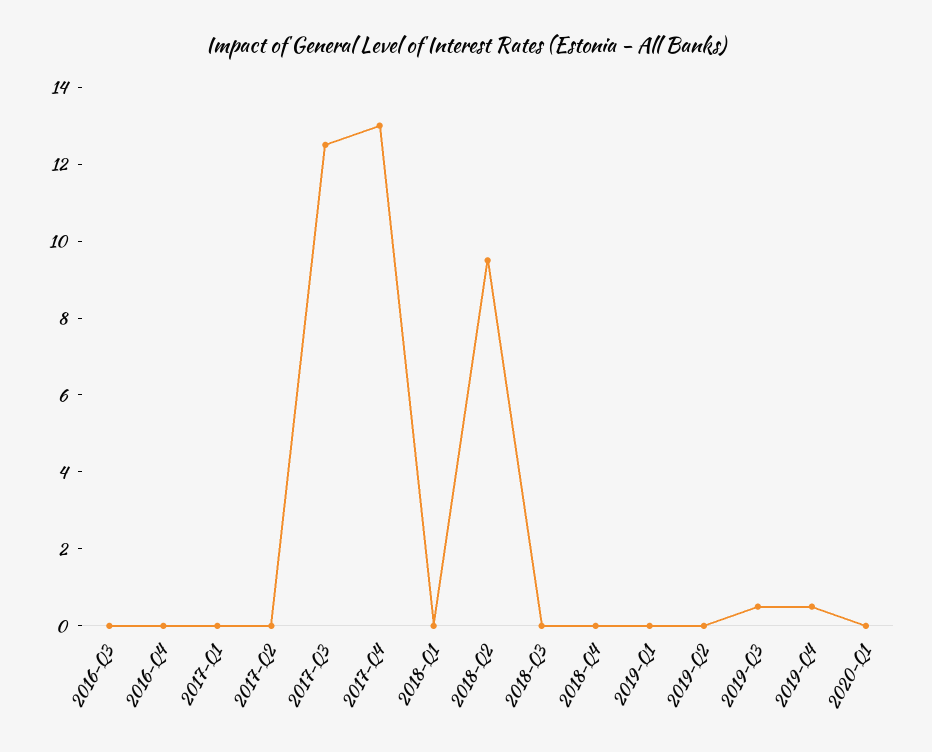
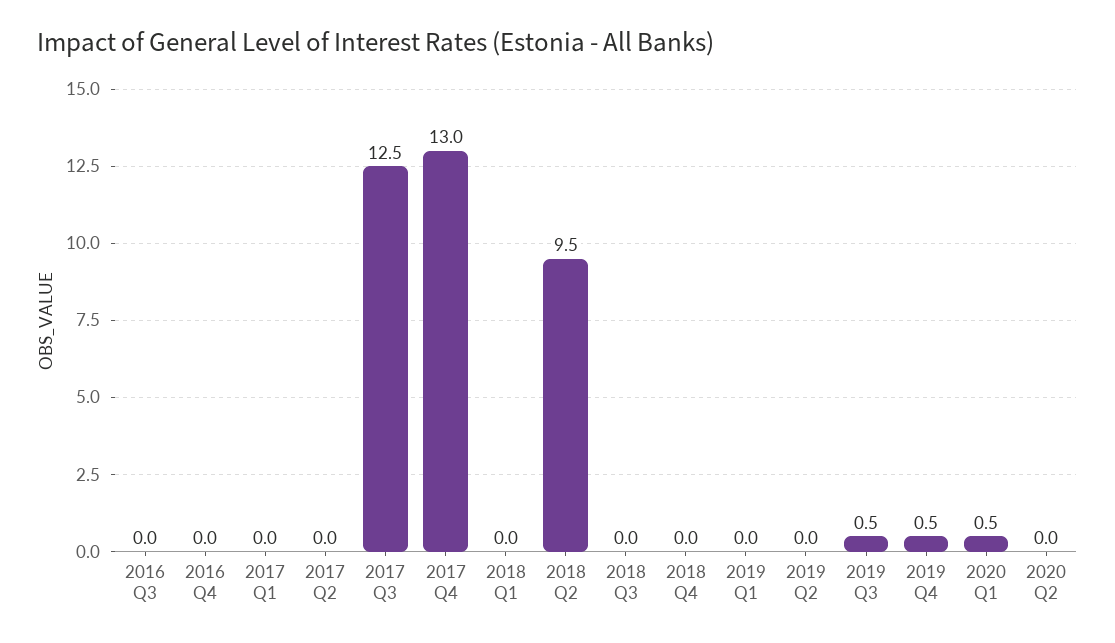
2020-Q1: 0 -> 0.5
2020 Q2: none -> 0

